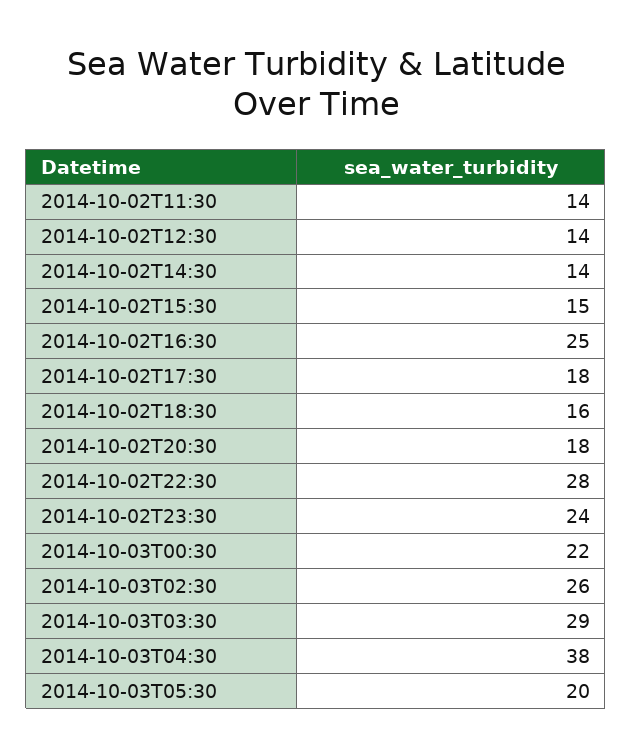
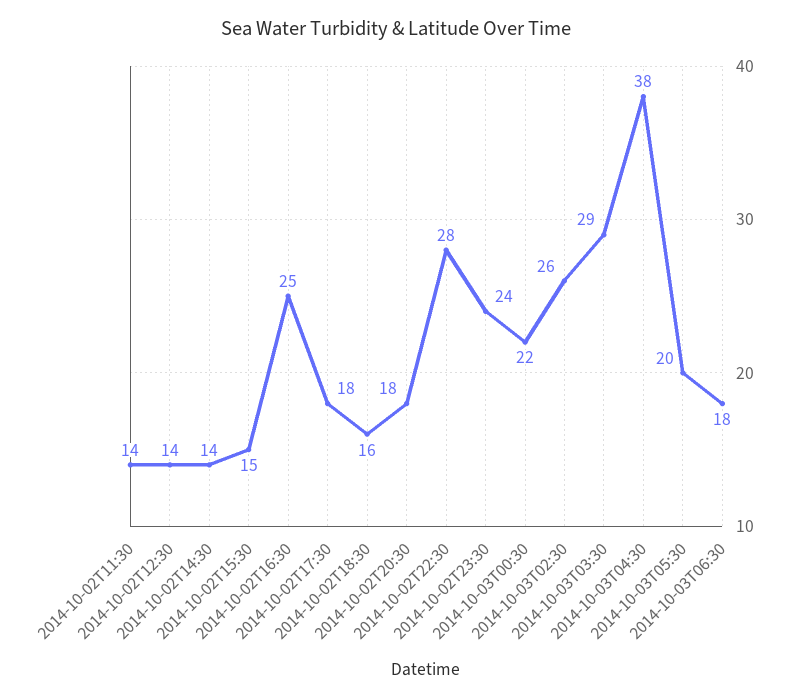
2014-10-03T06:30: none -> 18

